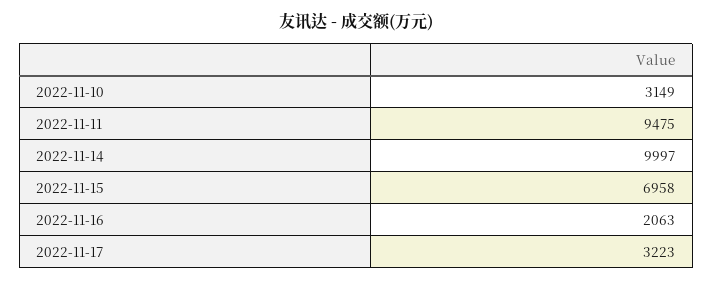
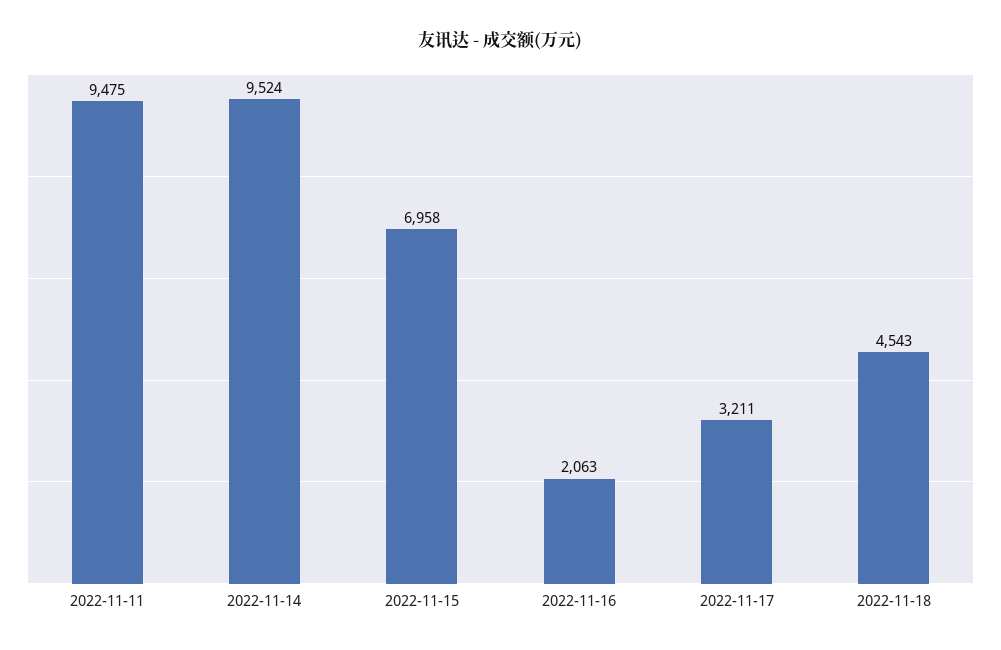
2022-11-10: 3149 -> none
2022-11-14: 9997 -> 9524
2022-11-17: 3223 -> 3211
2022-11-18: none -> 4543

